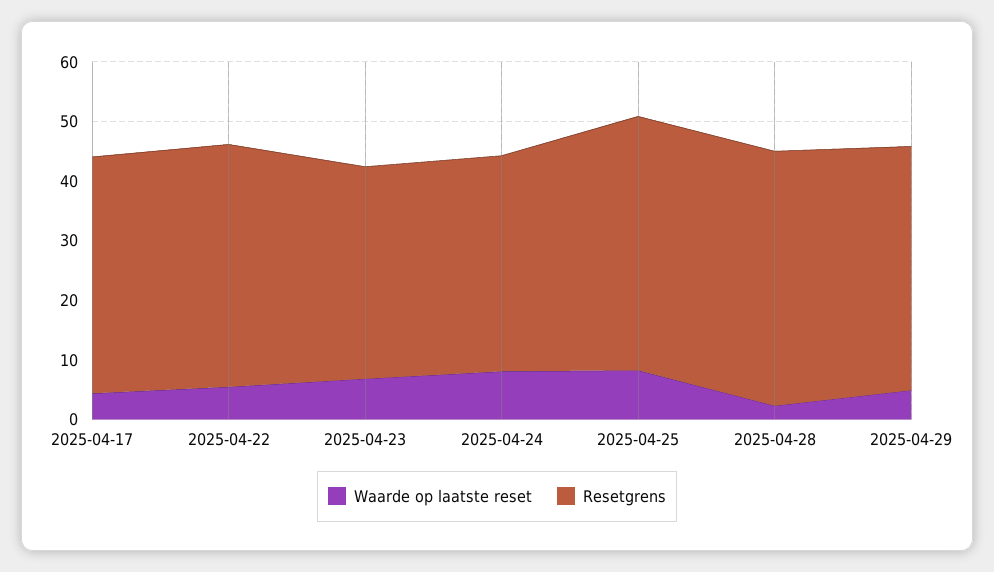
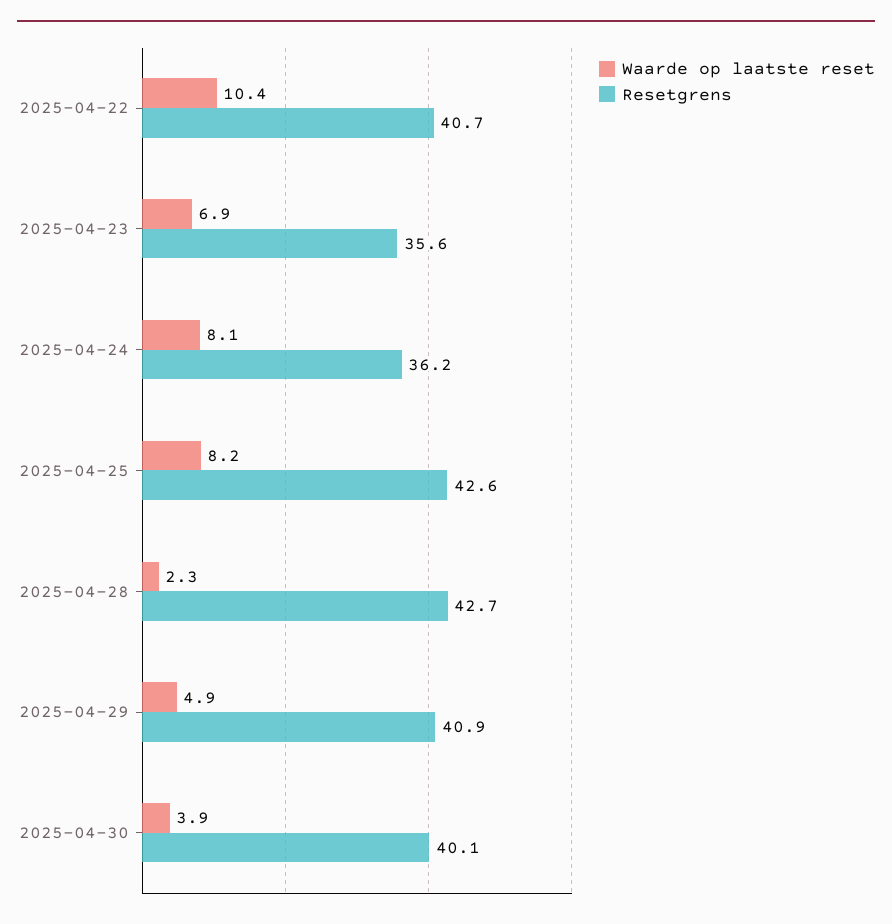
Waarde op laatste reset, 2025-04-17: 4 -> none
Resetgrens, 2025-04-17: 40 -> none
Waarde op laatste reset, 2025-04-22: 6 -> 10.4
Waarde op laatste reset, 2025-04-30: none -> 3.9
Resetgrens, 2025-04-30: none -> 40.1

